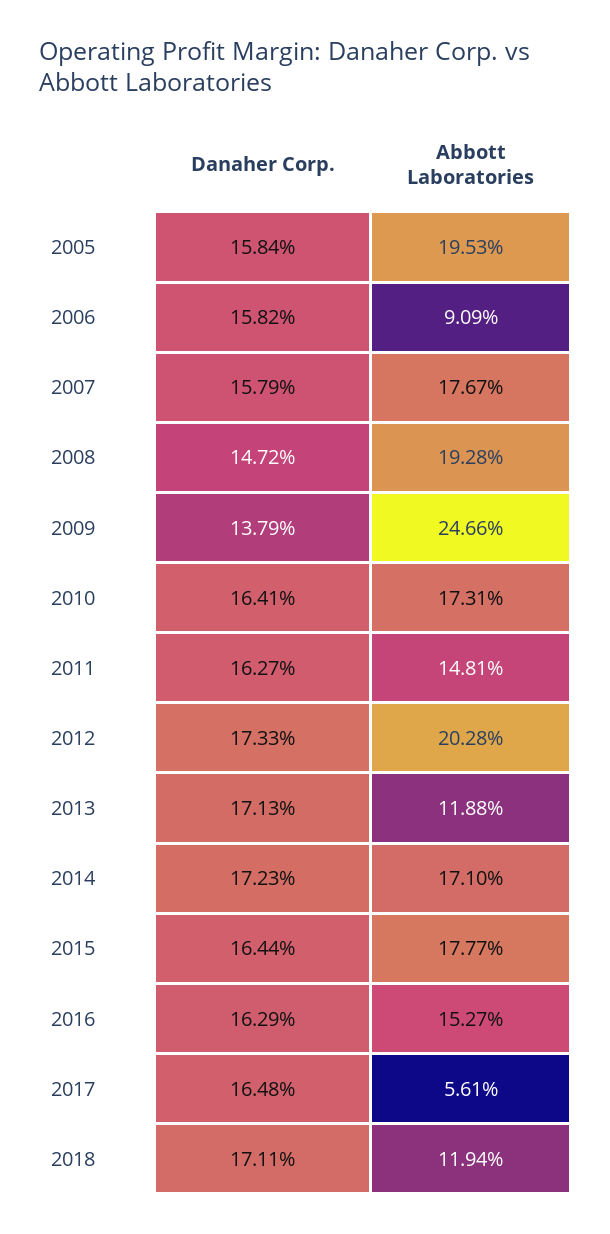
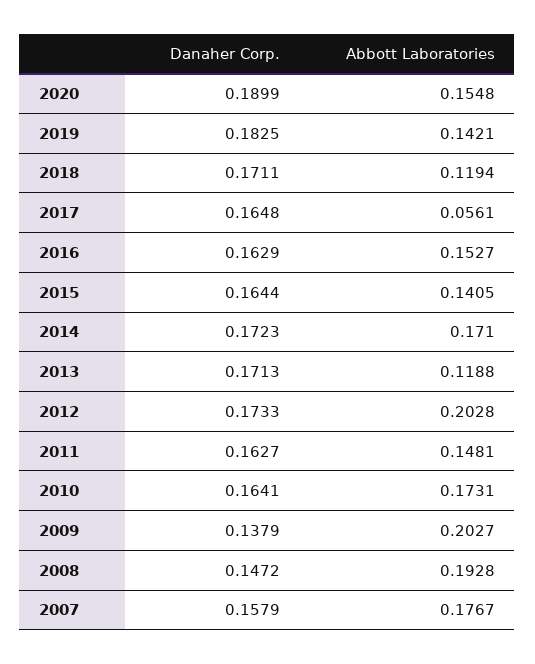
Danaher Corp., 2005: 0.1584 -> none
Abbott Laboratories, 2005: 0.1953 -> none
Danaher Corp., 2006: 0.1582 -> none
Abbott Laboratories, 2006: 0.0909 -> none
Abbott Laboratories, 2009: 0.2466 -> 0.2027
Abbott Laboratories, 2015: 0.1777 -> 0.1405
Danaher Corp., 2020: none -> 0.1899
Abbott Laboratories, 2020: none -> 0.1548
Danaher Corp., 2019: none -> 0.1825
Abbott Laboratories, 2019: none -> 0.1421

